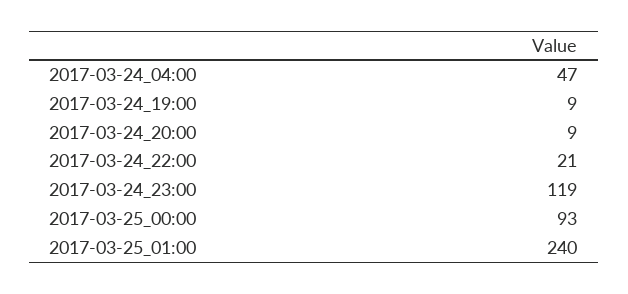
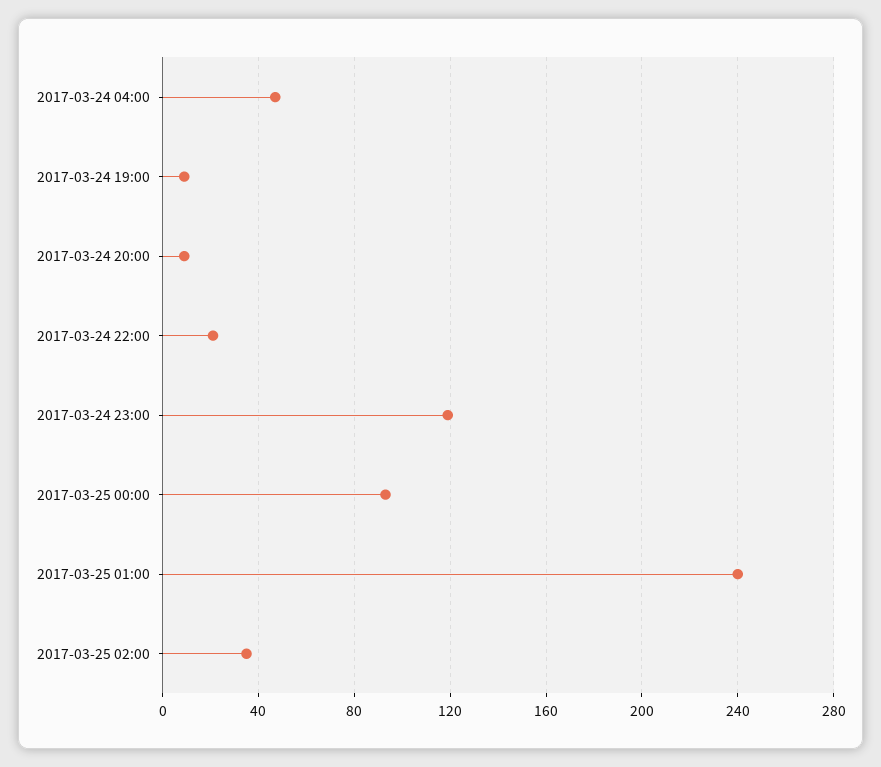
2017-03-25 02:00: none -> 35

